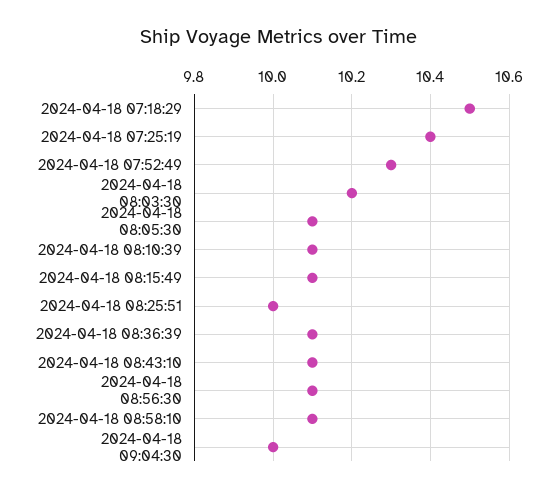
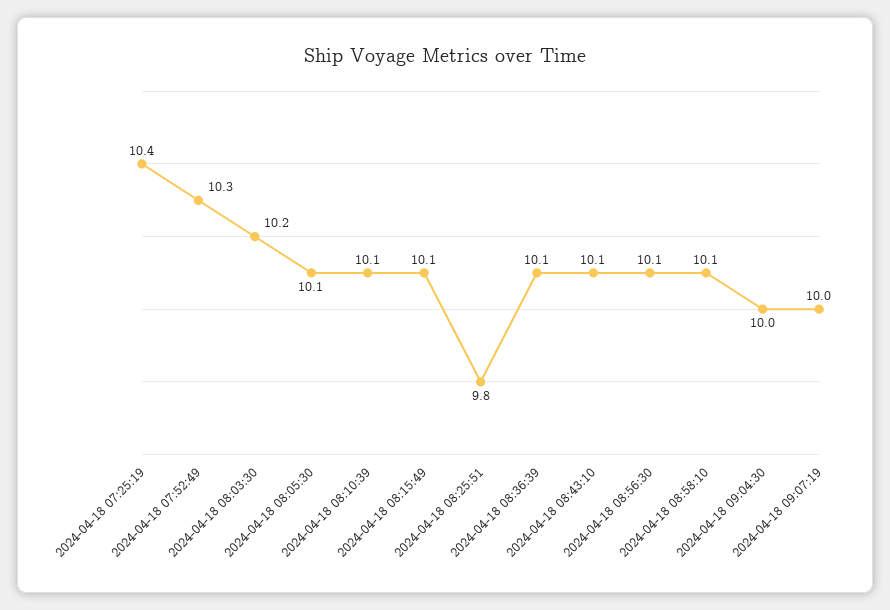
2024-04-18 07:18:29: 10.5 -> none
2024-04-18 08:25:51: 10 -> 9.8
2024-04-18 09:07:19: none -> 10

